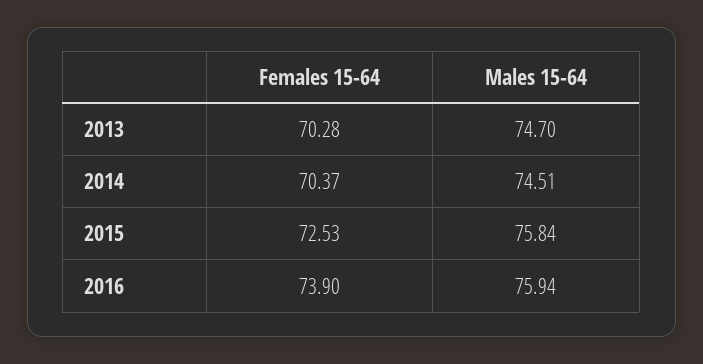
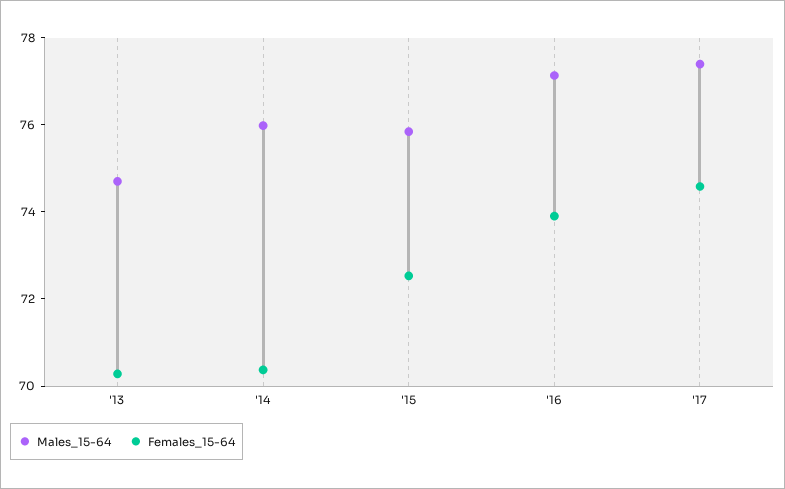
Males 15-64, 2014: 74.51 -> 76
Males 15-64, 2016: 75.94 -> 77
Males 15-64, '17: none -> 77.5
Females 15-64, '17: none -> 74.5

